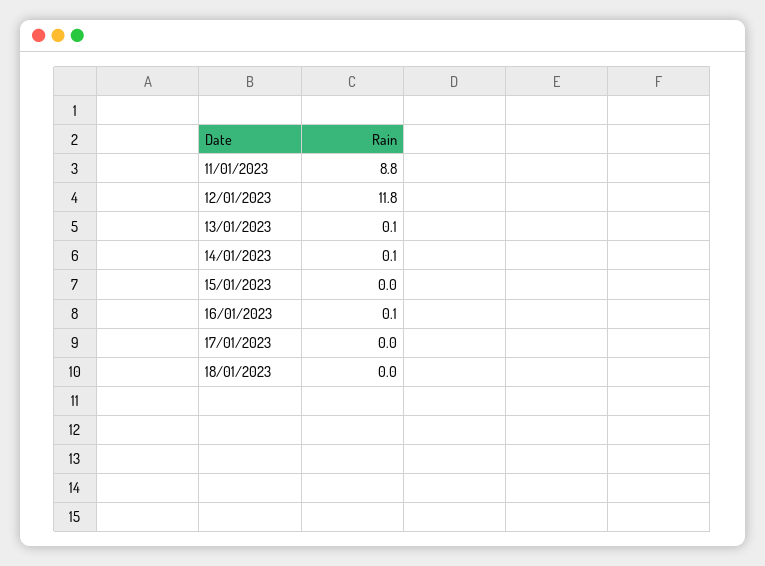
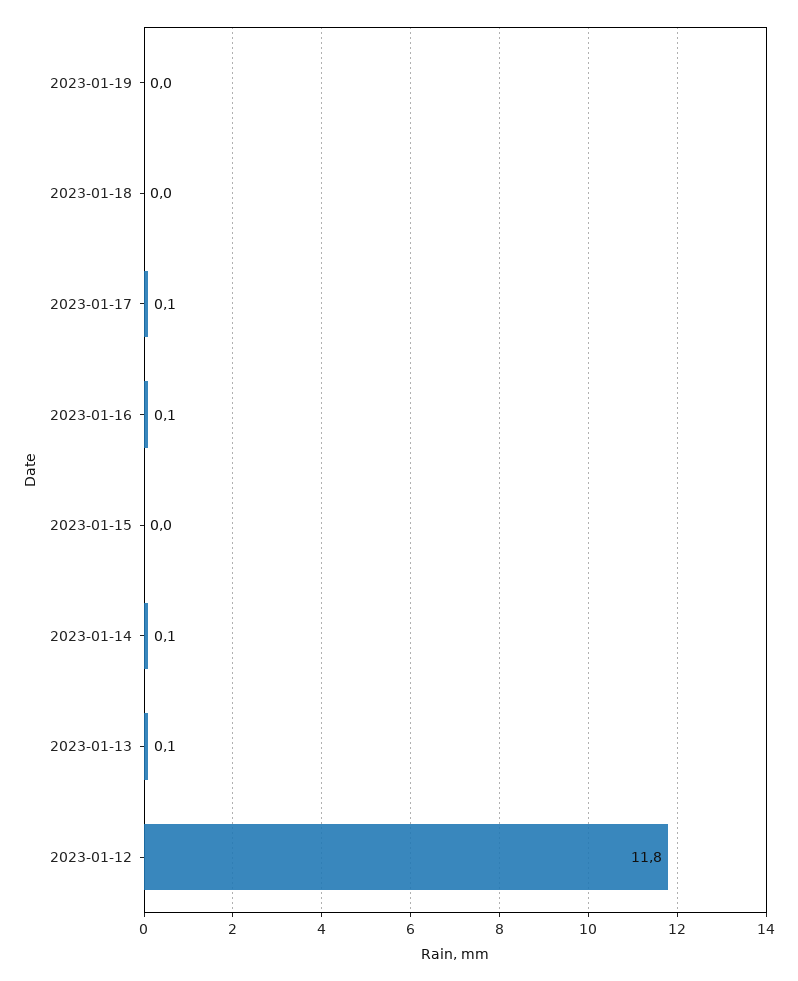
11/01/2023: 8.8 -> none
17/01/2023: 0 -> 0.1
2023-01-19: none -> 0

